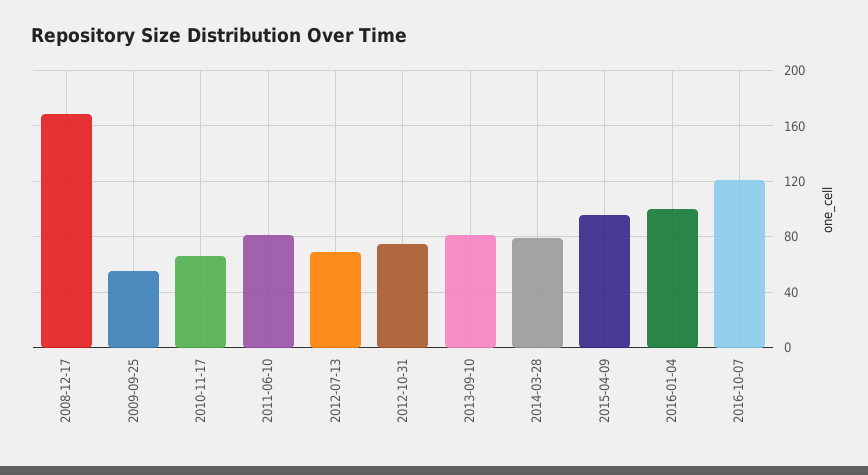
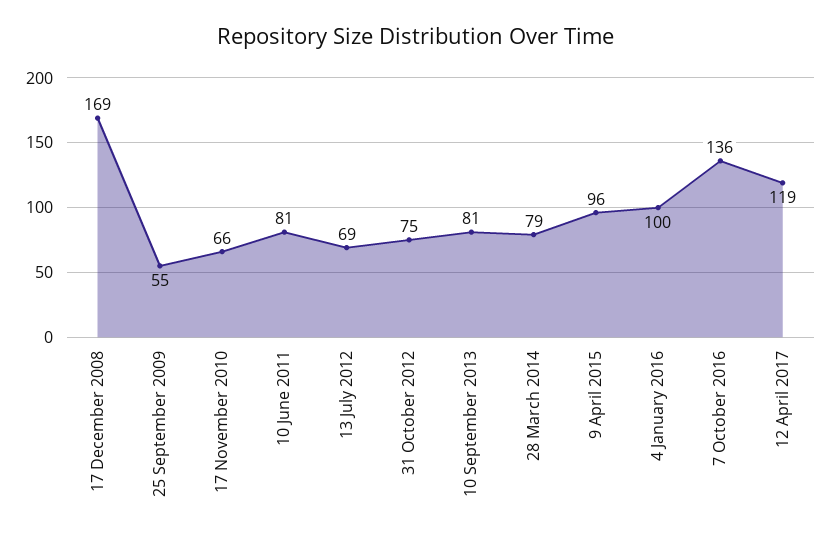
2016-10-07: 120 -> 136
12 April 2017: none -> 119

